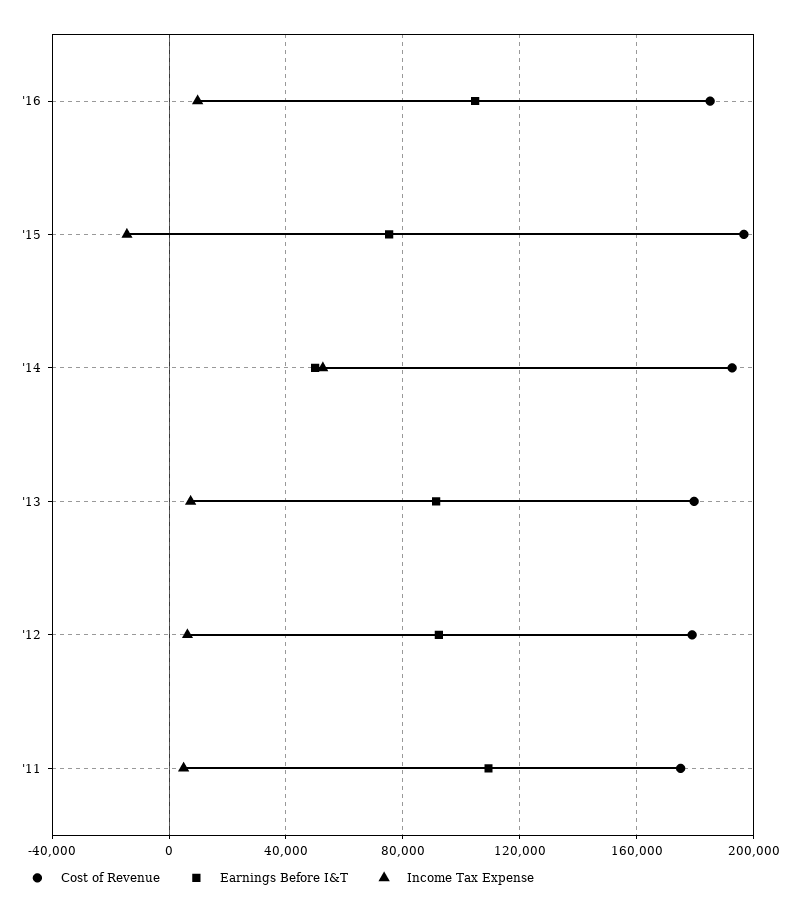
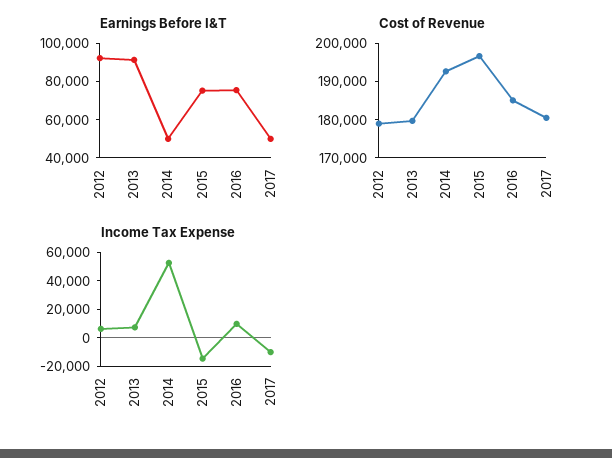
Earnings Before I&T, '16: 105000 -> 75000
Cost of Revenue, '11: 175000 -> none
Earnings Before I&T, '11: 110000 -> none
Income Tax Expense, '11: 5000 -> none
Earnings Before I&T, 2017: none -> 50000
Cost of Revenue, 2017: none -> 180000
Income Tax Expense, 2017: none -> -10000

